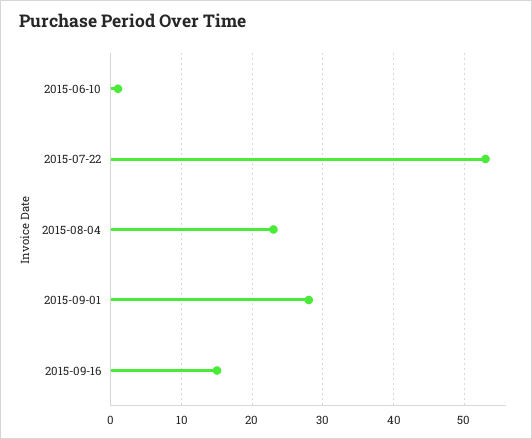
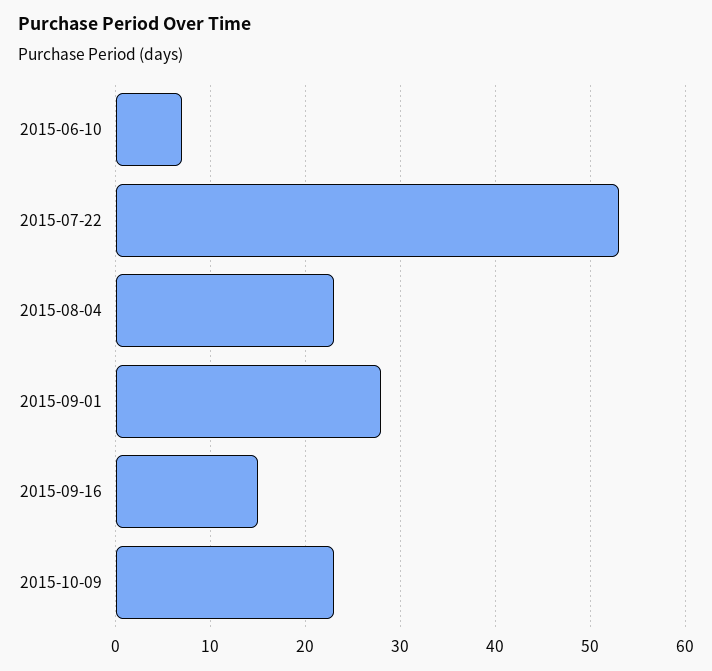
2015-06-10: 1 -> 7
2015-10-09: none -> 23

